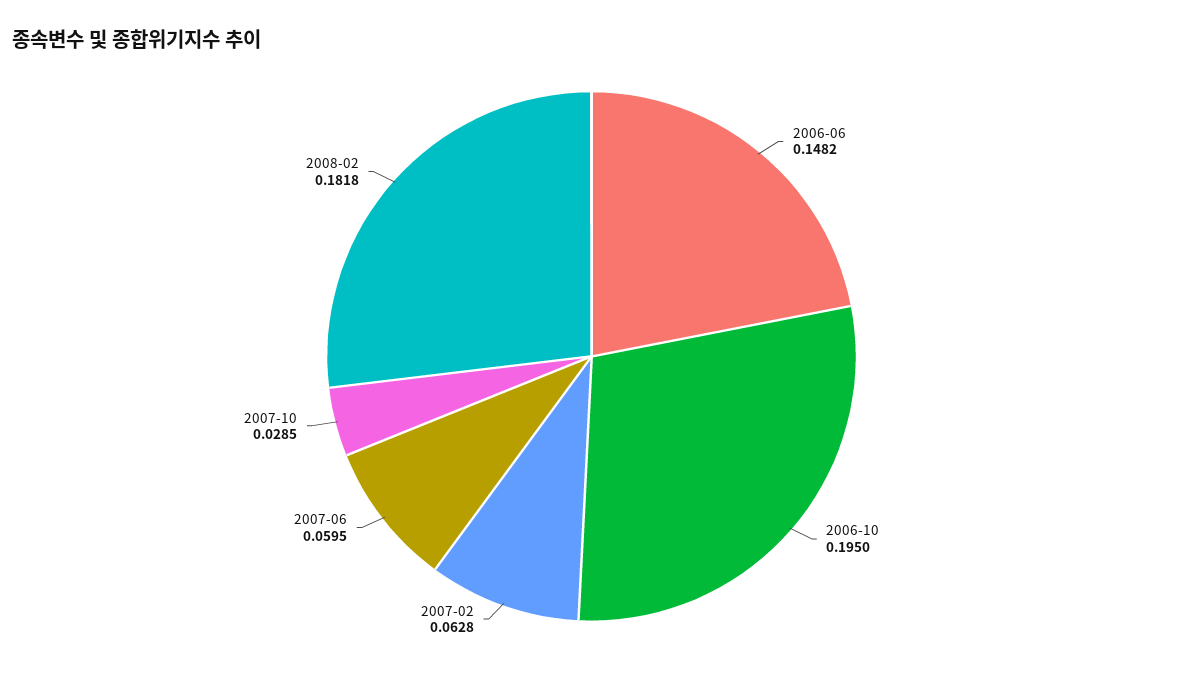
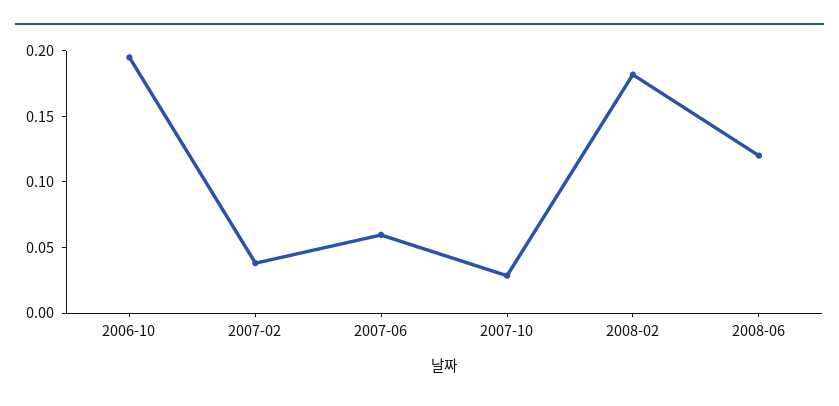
2006-06: 0.1482 -> none
2007-02: 0.0628 -> 0.04
2008-06: none -> 0.12

